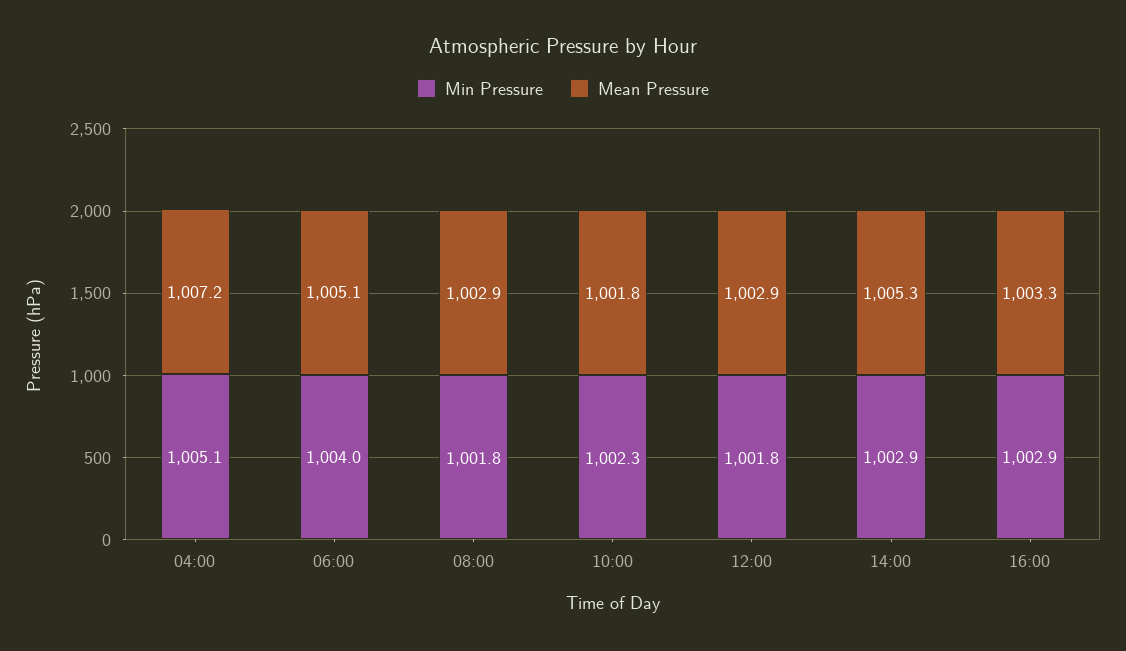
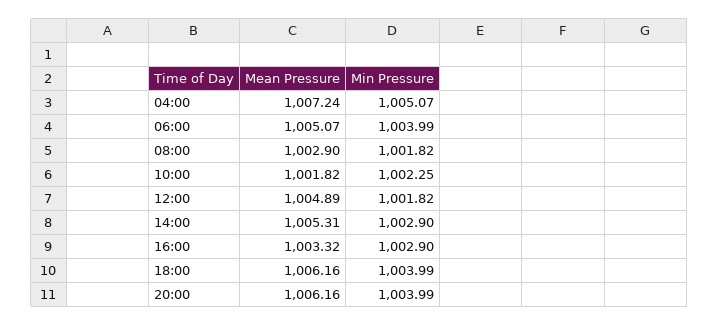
Mean Pressure, 12:00: 1002.9 -> 1004.89
Mean Pressure, 18:00: none -> 1006.16
Min Pressure, 18:00: none -> 1003.99
Mean Pressure, 20:00: none -> 1006.16
Min Pressure, 20:00: none -> 1003.99

